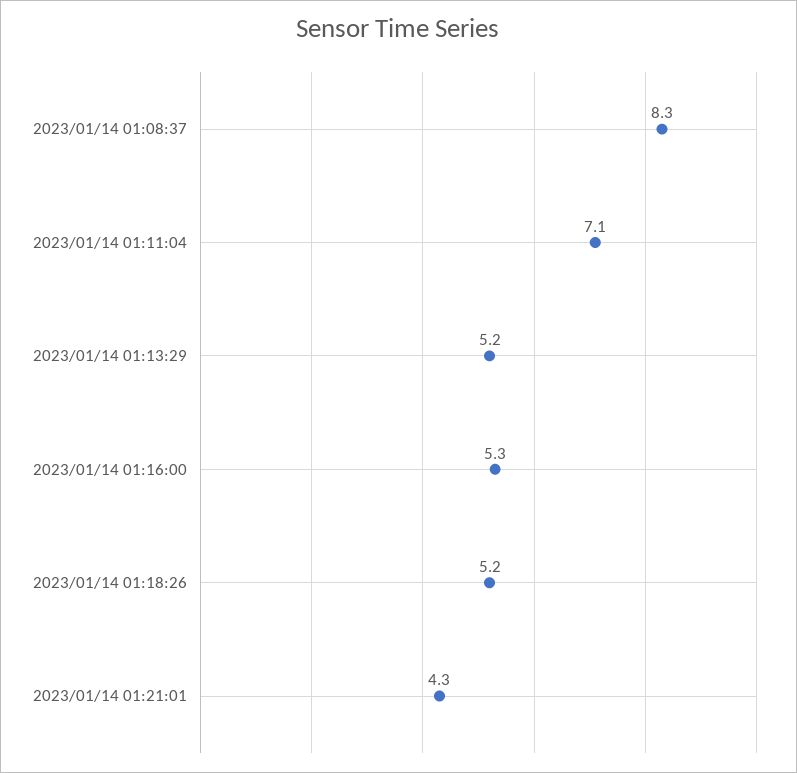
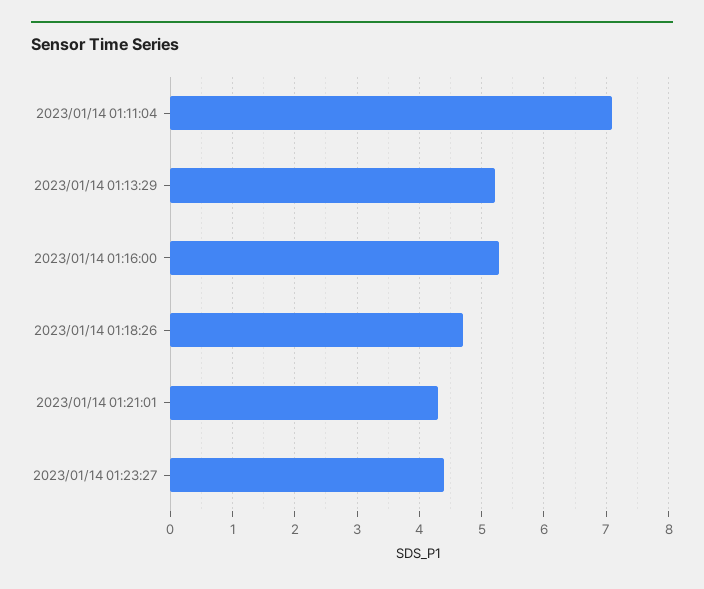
2023/01/14 01:08:37: 8.3 -> none
2023/01/14 01:18:26: 5.2 -> 4.7
2023/01/14 01:23:27: none -> 4.4

